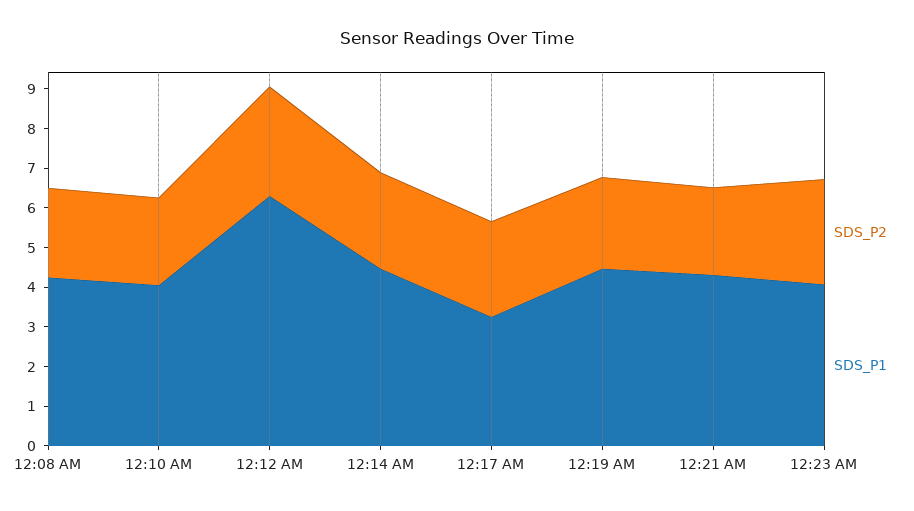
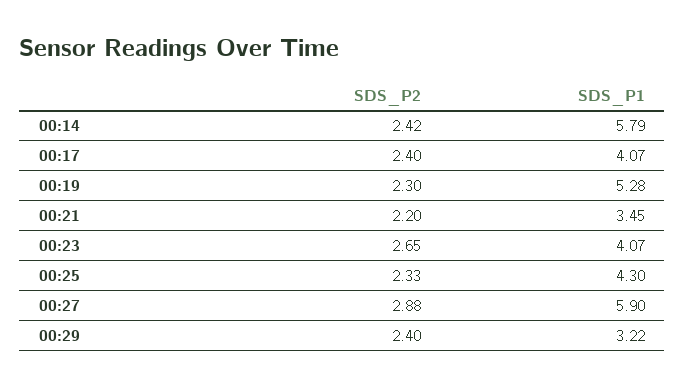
SDS_P2, 12:08 AM: 2.25 -> none
SDS_P1, 12:08 AM: 4.25 -> none
SDS_P2, 12:10 AM: 2.25 -> none
SDS_P1, 12:10 AM: 4 -> none
SDS_P2, 12:12 AM: 2.75 -> none
SDS_P1, 12:12 AM: 6.25 -> none
SDS_P1, 12:14 AM: 4.5 -> 5.79
SDS_P1, 12:17 AM: 3.25 -> 4.07
SDS_P1, 12:19 AM: 4.5 -> 5.28
SDS_P1, 12:21 AM: 4.25 -> 3.45
SDS_P2, 00:25: none -> 2.33
SDS_P1, 00:25: none -> 4.3
SDS_P2, 00:27: none -> 2.88
SDS_P1, 00:27: none -> 5.9
SDS_P2, 00:29: none -> 2.4
SDS_P1, 00:29: none -> 3.22

